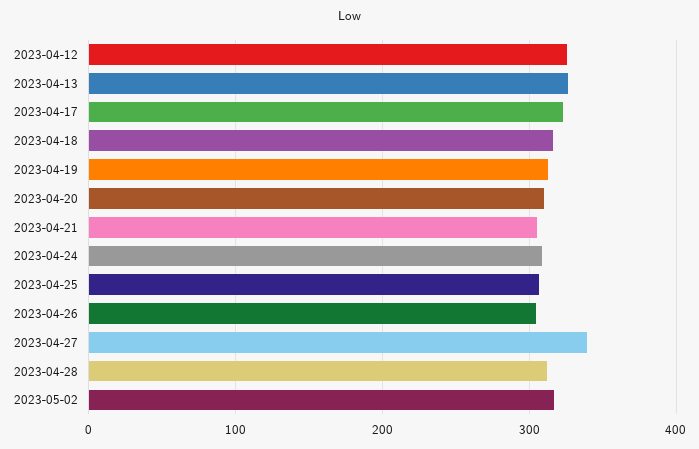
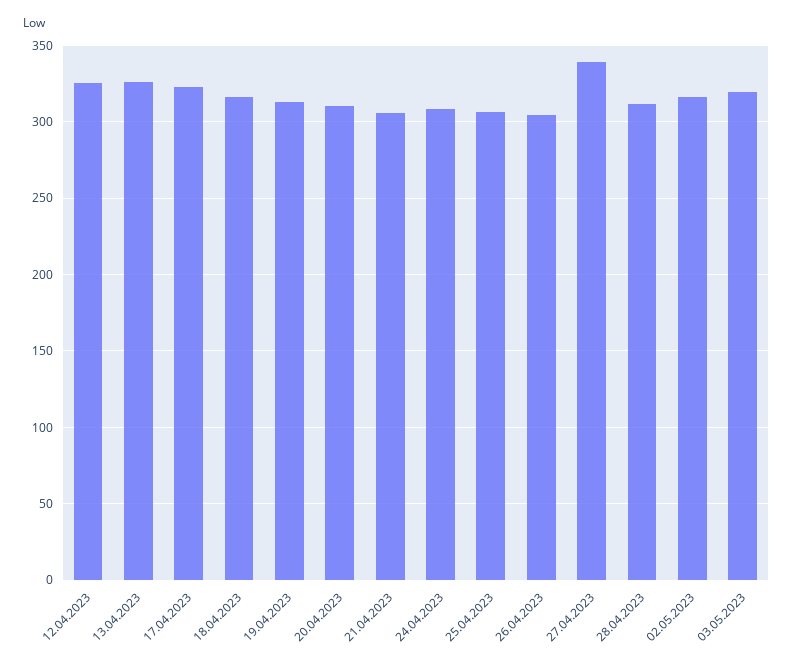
03.05.2023: none -> 320

